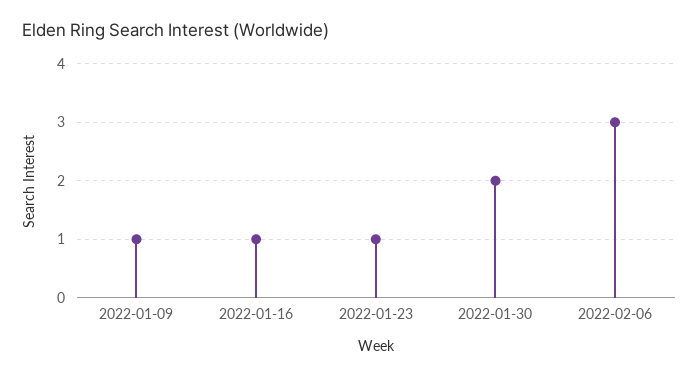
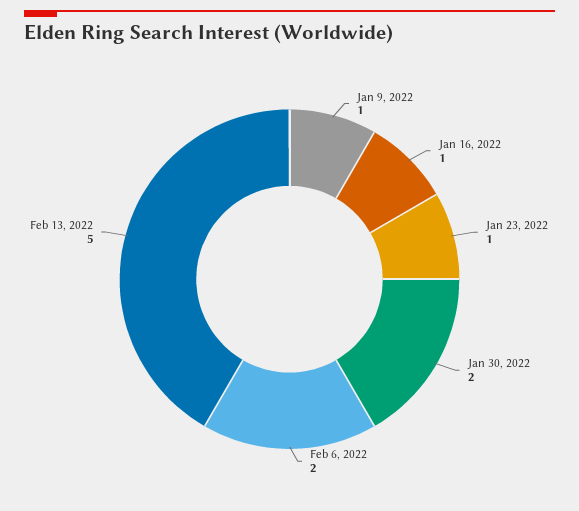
2022-02-06: 3 -> 2
Feb 13, 2022: none -> 5

